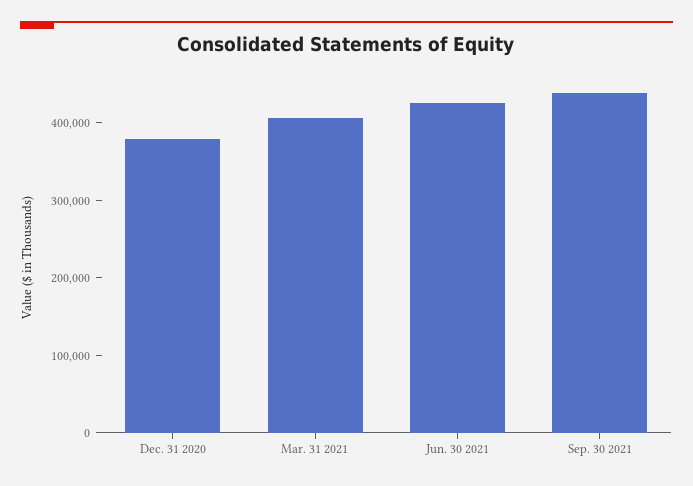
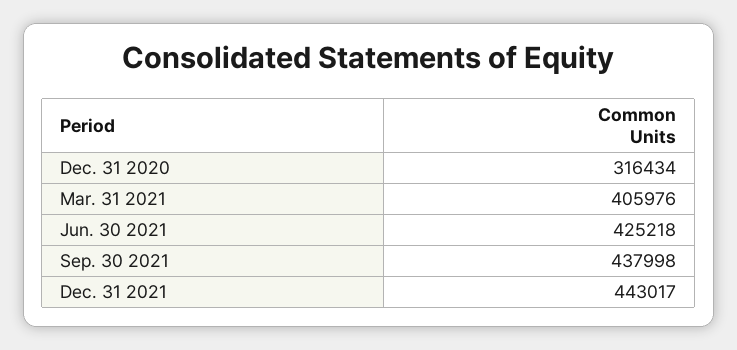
Dec. 31 2020: 380000 -> 316434
Dec. 31 2021: none -> 443017

